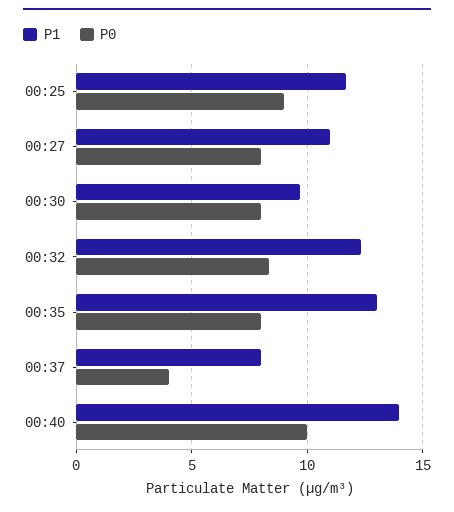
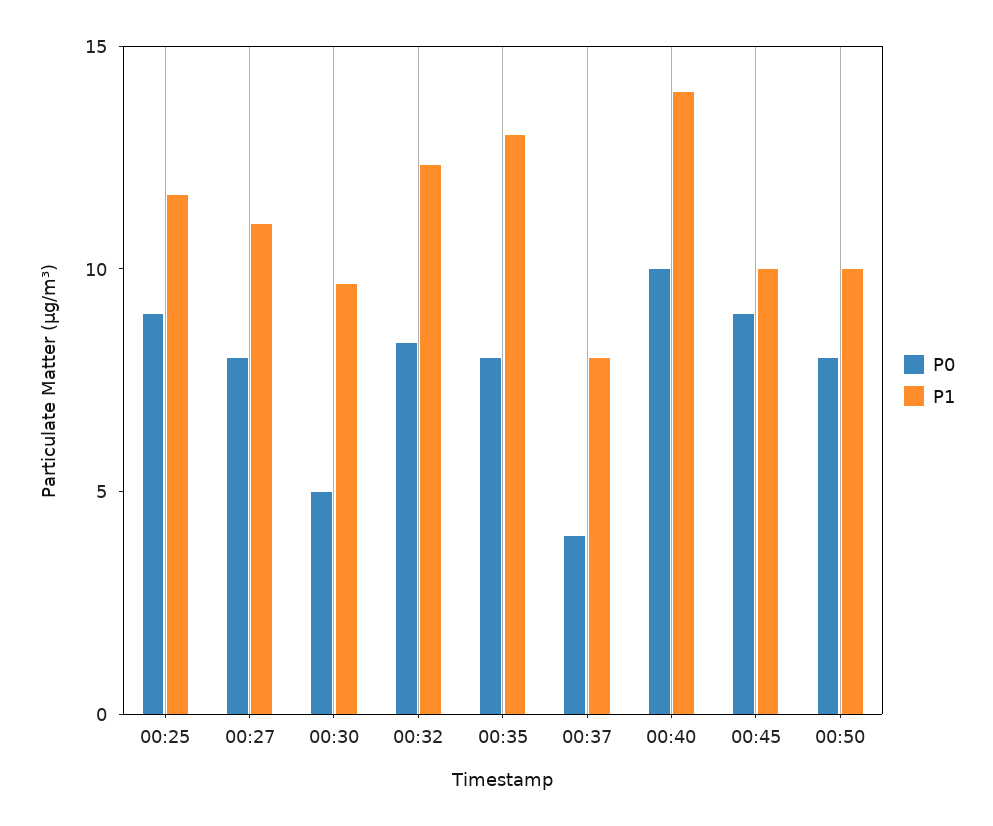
P0, 00:30: 8 -> 5
P0, 00:45: none -> 9
P1, 00:45: none -> 10
P0, 00:50: none -> 8
P1, 00:50: none -> 10

